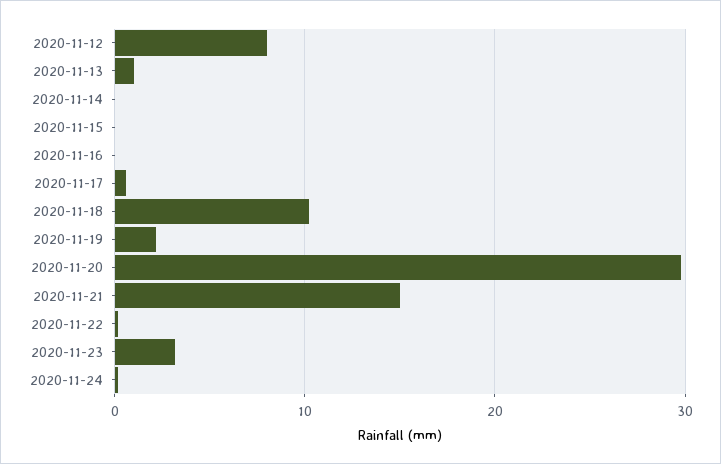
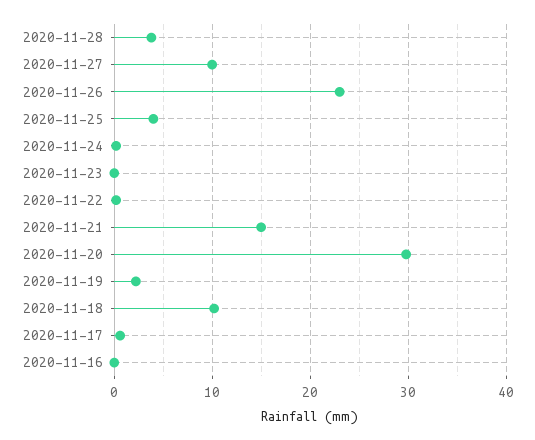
2020-11-12: 8 -> none
2020-11-13: 1 -> none
2020-11-14: 0 -> none
2020-11-15: 0 -> none
2020-11-23: 3 -> 0
2020-11-28: none -> 4
2020-11-27: none -> 10
2020-11-26: none -> 23
2020-11-25: none -> 4

